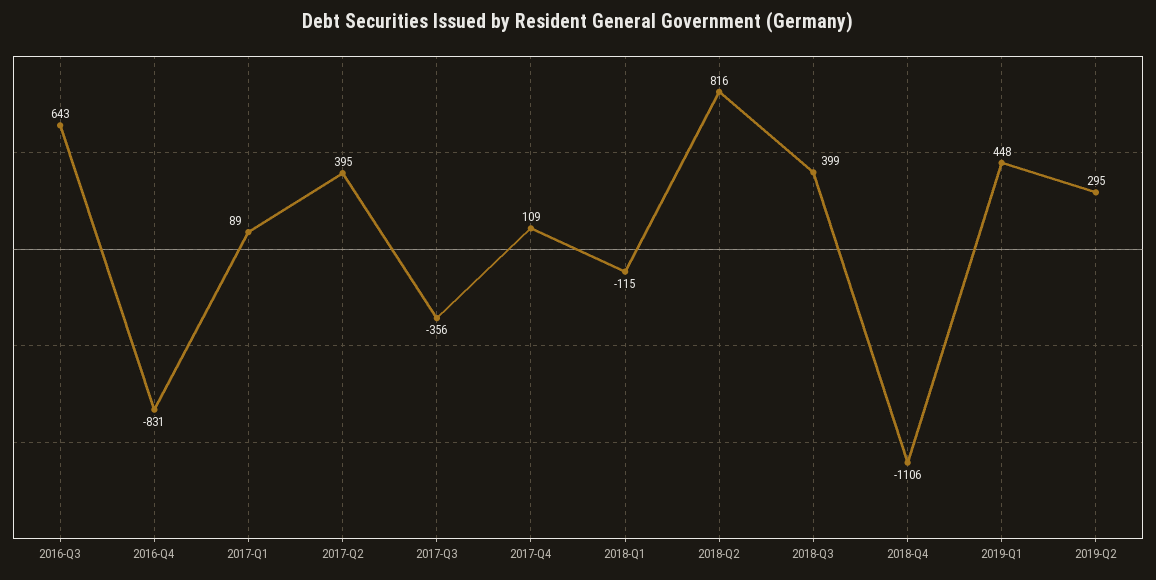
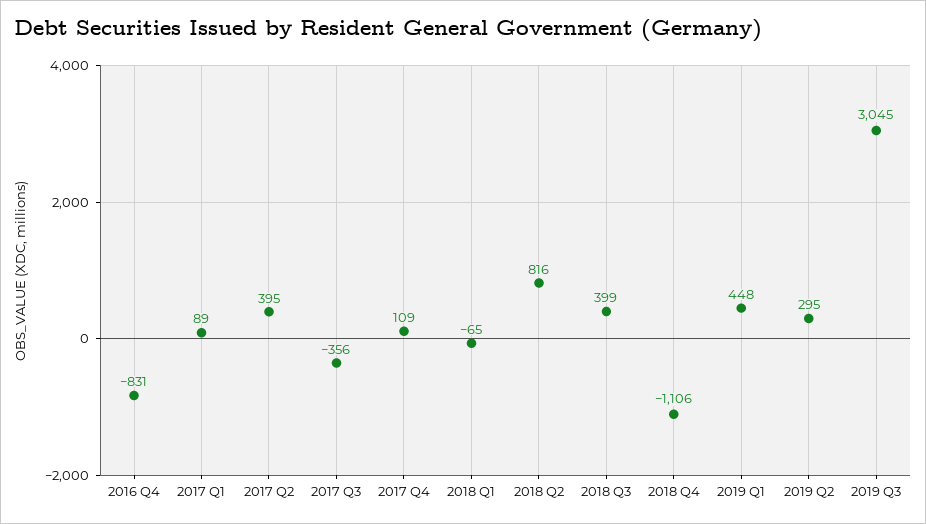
2016-Q3: 643 -> none
2018-Q1: -115 -> -65
2019 Q3: none -> 3045

